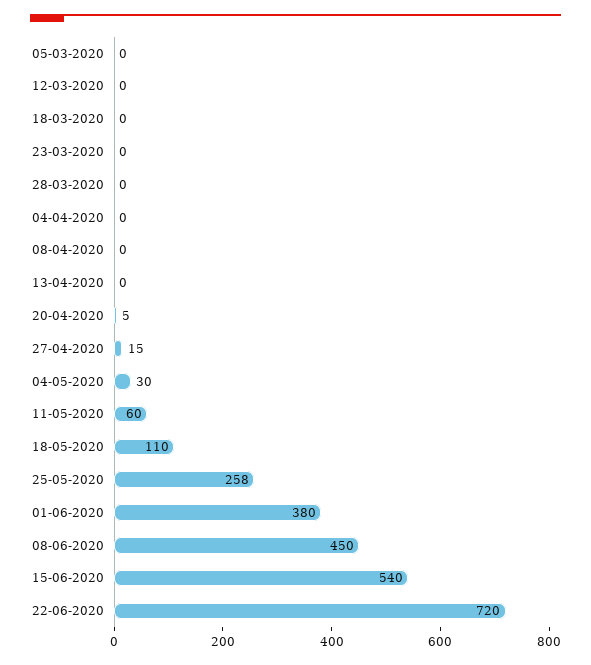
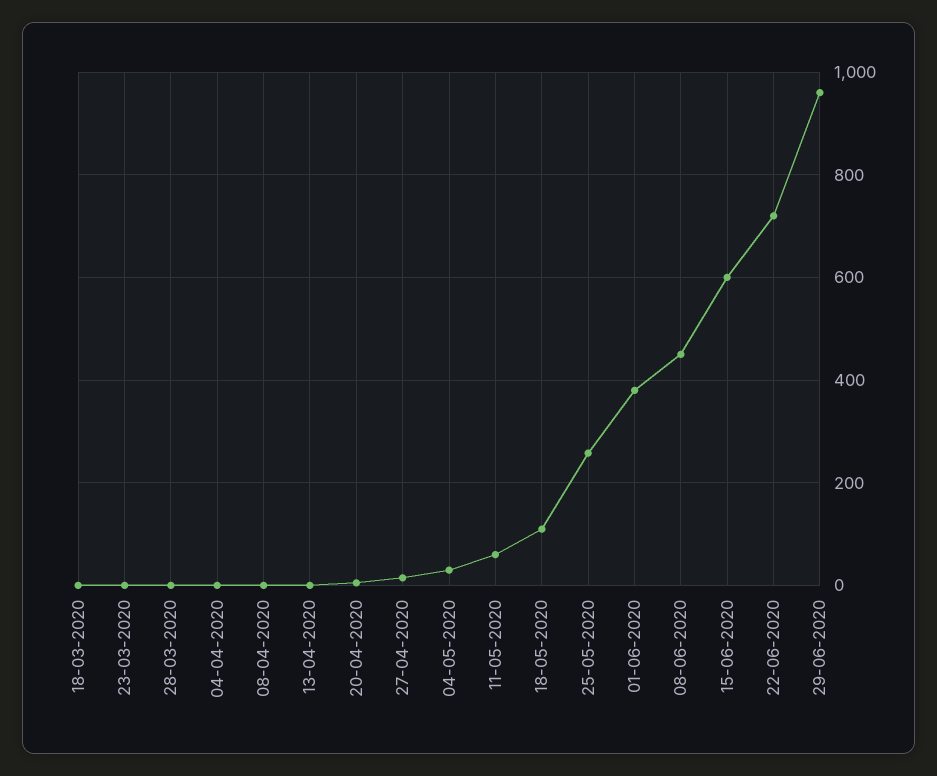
05-03-2020: 0 -> none
12-03-2020: 0 -> none
15-06-2020: 540 -> 600
29-06-2020: none -> 960

